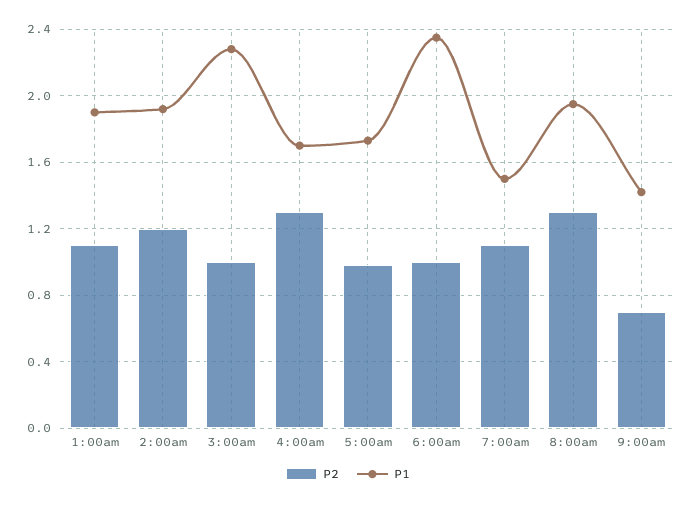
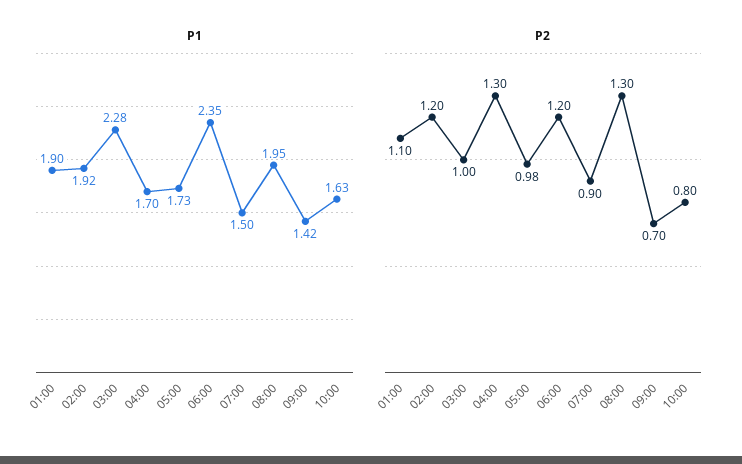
P2, 6:00am: 1 -> 1.2
P2, 7:00am: 1.1 -> 0.9
P1, 10:00: none -> 1.63
P2, 10:00: none -> 0.8

